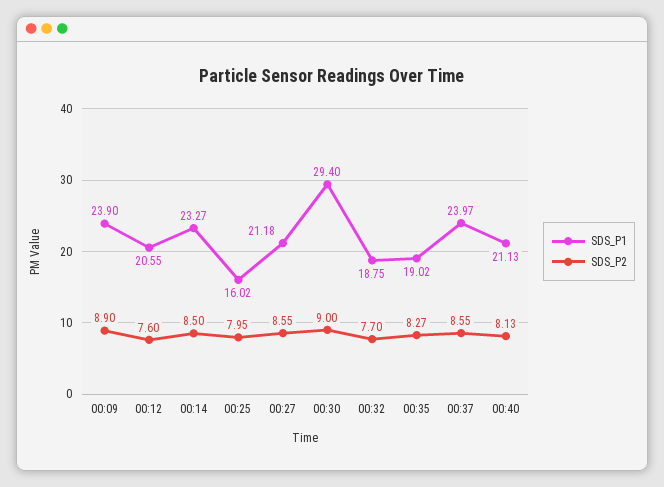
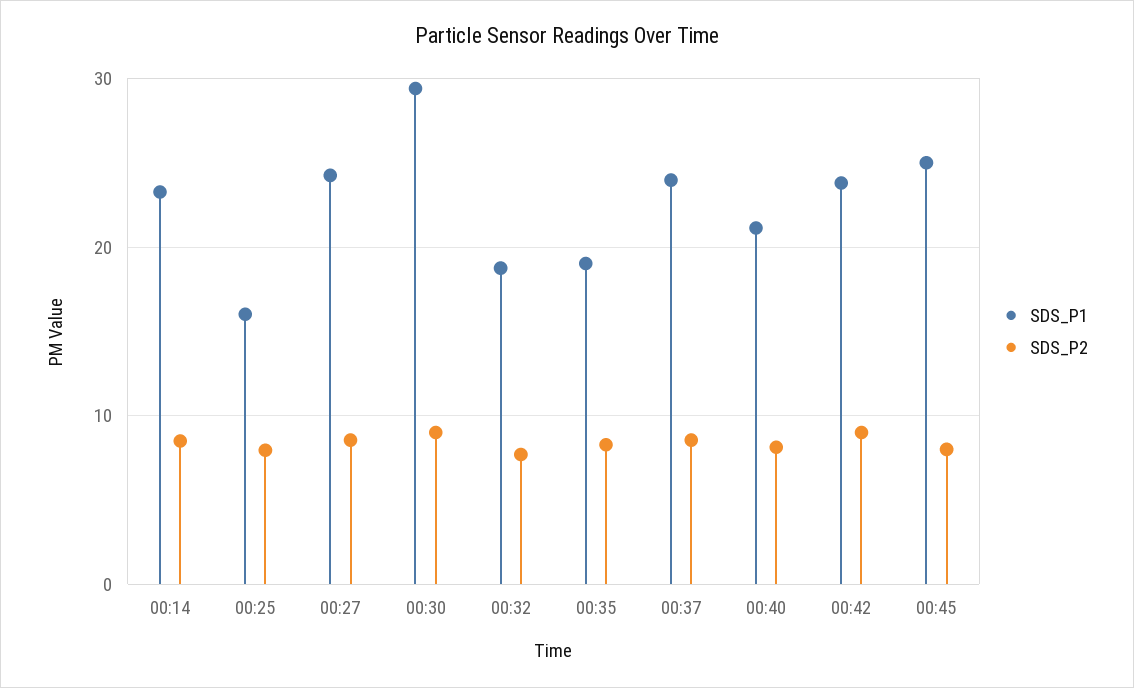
SDS_P1, 00:09: 23.9 -> none
SDS_P2, 00:09: 8.9 -> none
SDS_P1, 00:12: 20.55 -> none
SDS_P2, 00:12: 7.6 -> none
SDS_P1, 00:27: 21.18 -> 24
SDS_P1, 00:42: none -> 24
SDS_P2, 00:42: none -> 9
SDS_P1, 00:45: none -> 25
SDS_P2, 00:45: none -> 8

